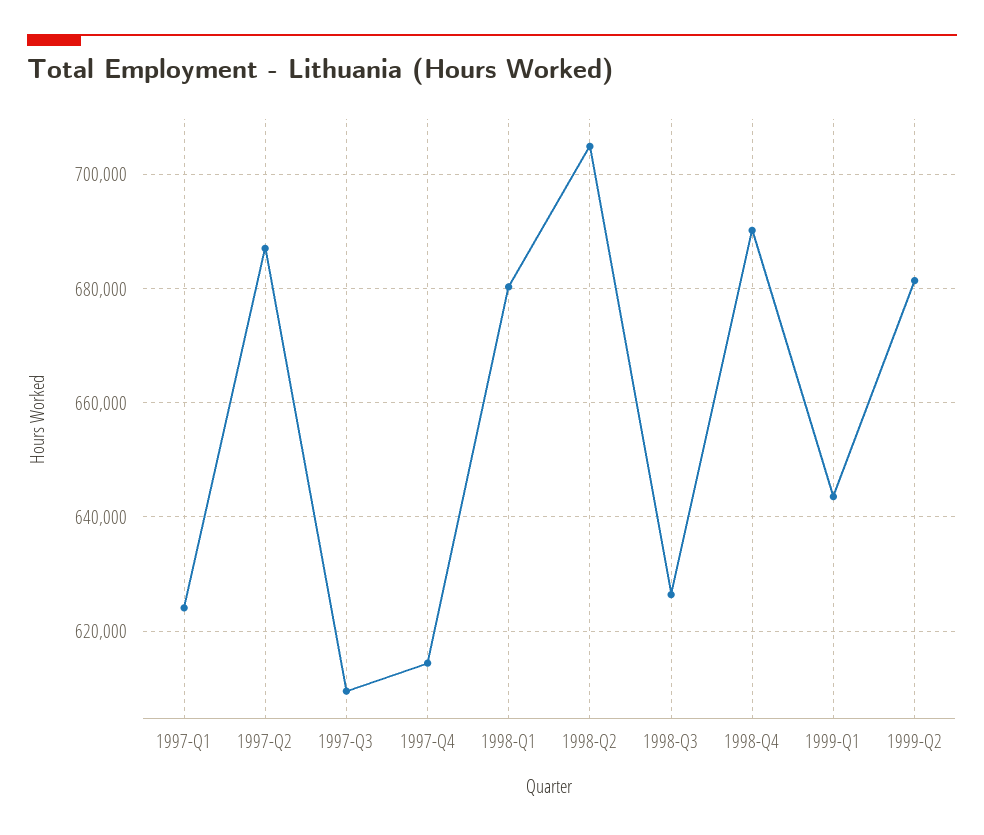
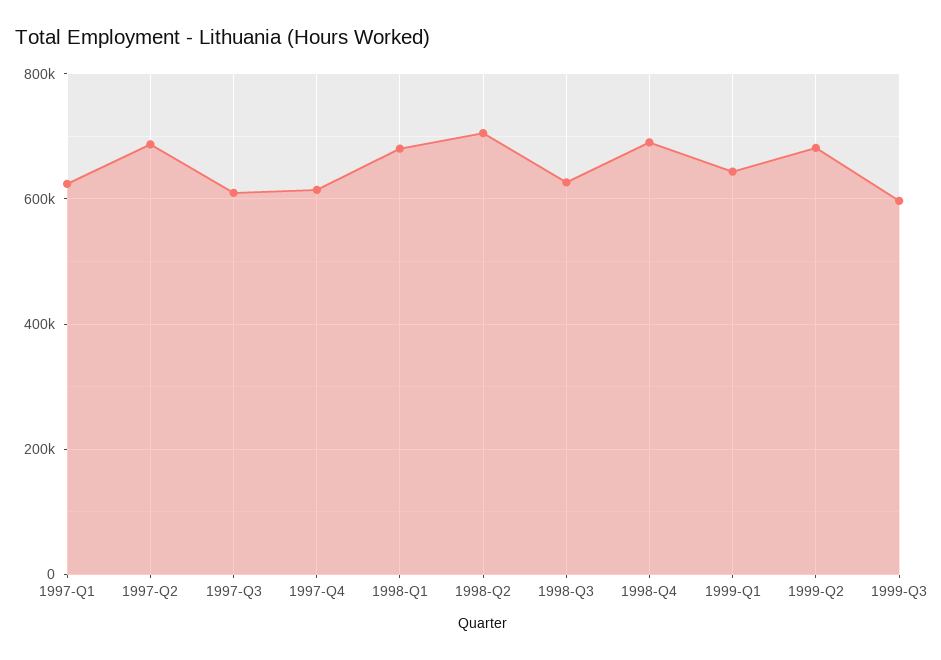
1999-Q3: none -> 600000

